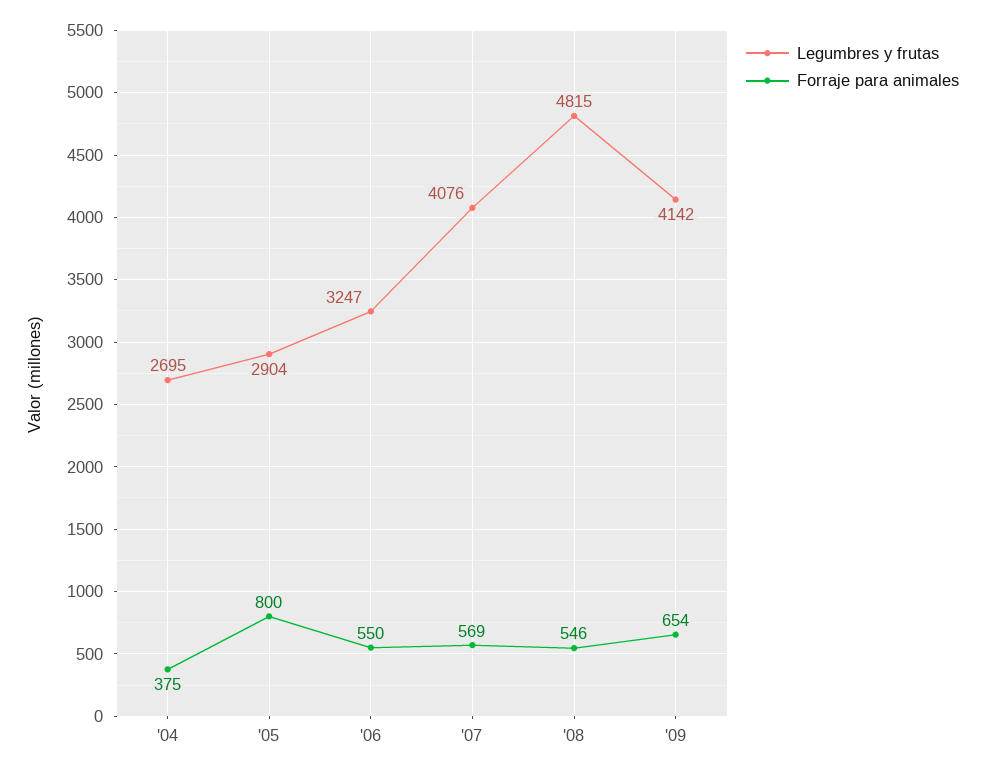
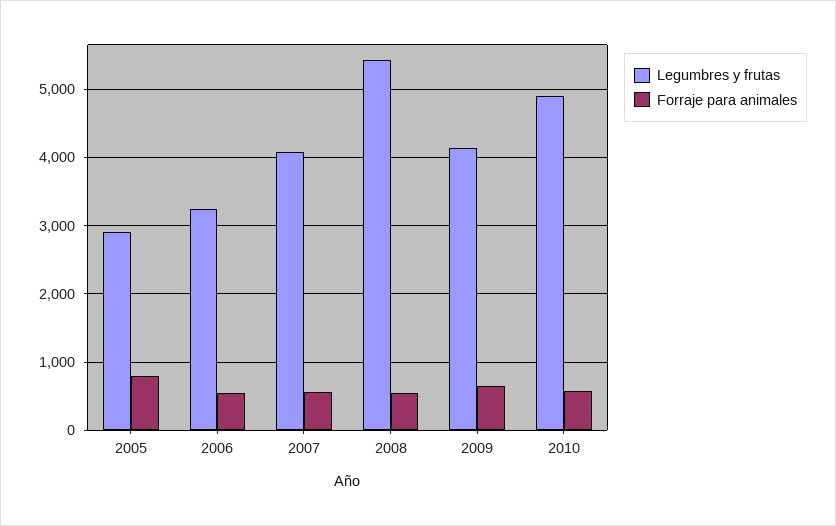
Legumbres y frutas, '04: 2695 -> none
Forraje para animales, '04: 375 -> none
Legumbres y frutas, '08: 4815 -> 5400
Legumbres y frutas, 2010: none -> 4900
Forraje para animales, 2010: none -> 600

